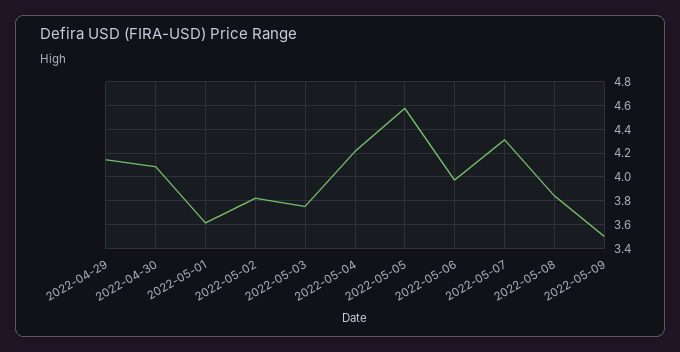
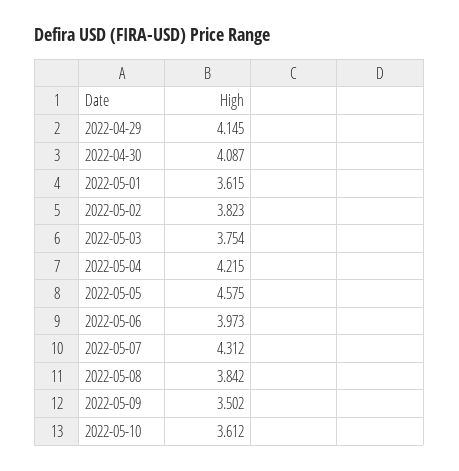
2022-05-10: none -> 3.612

